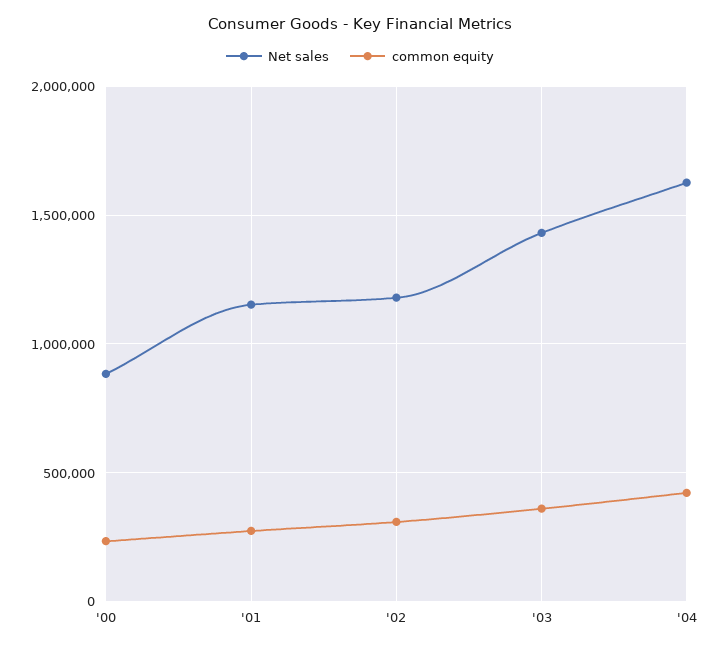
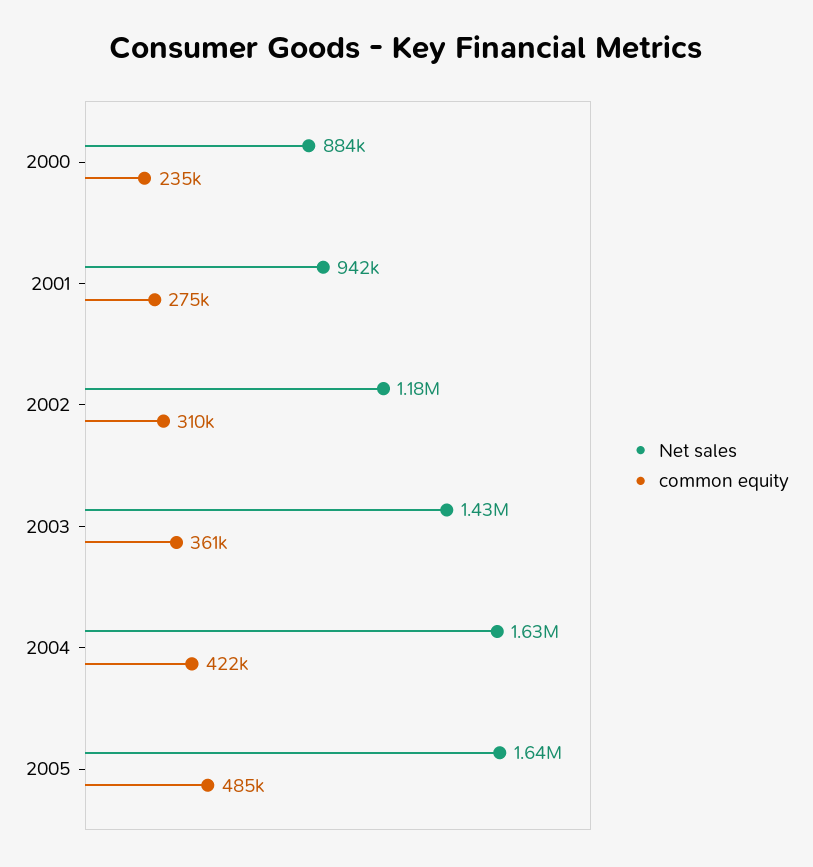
Net sales, '01: 1150000 -> 942000
Net sales, 2005: none -> 1640000
common equity, 2005: none -> 485000

